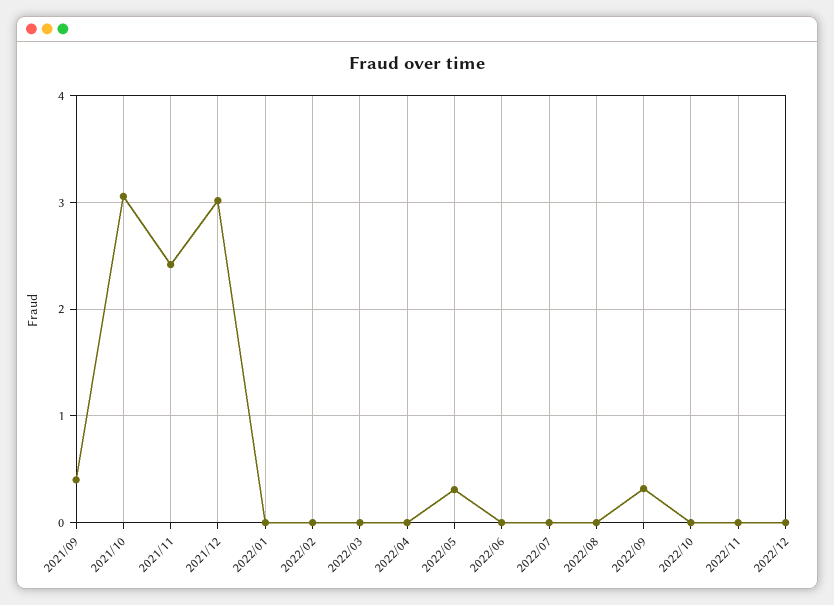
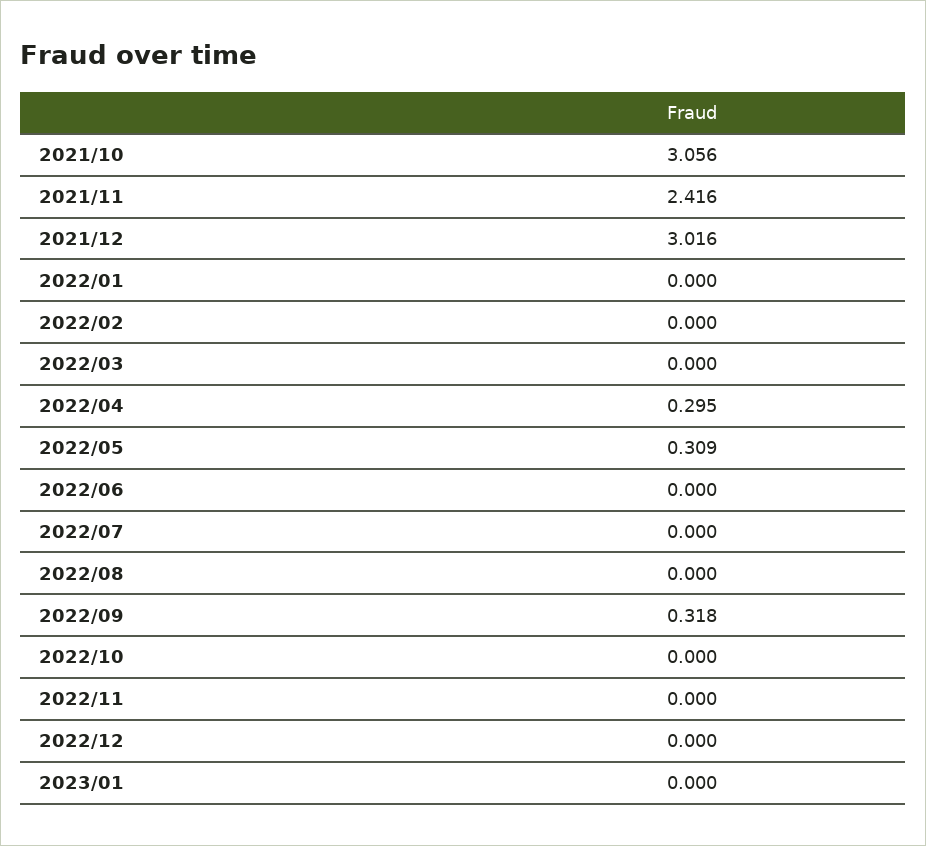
2021/09: 0.4 -> none
2022/04: 0 -> 0.295
2023/01: none -> 0

